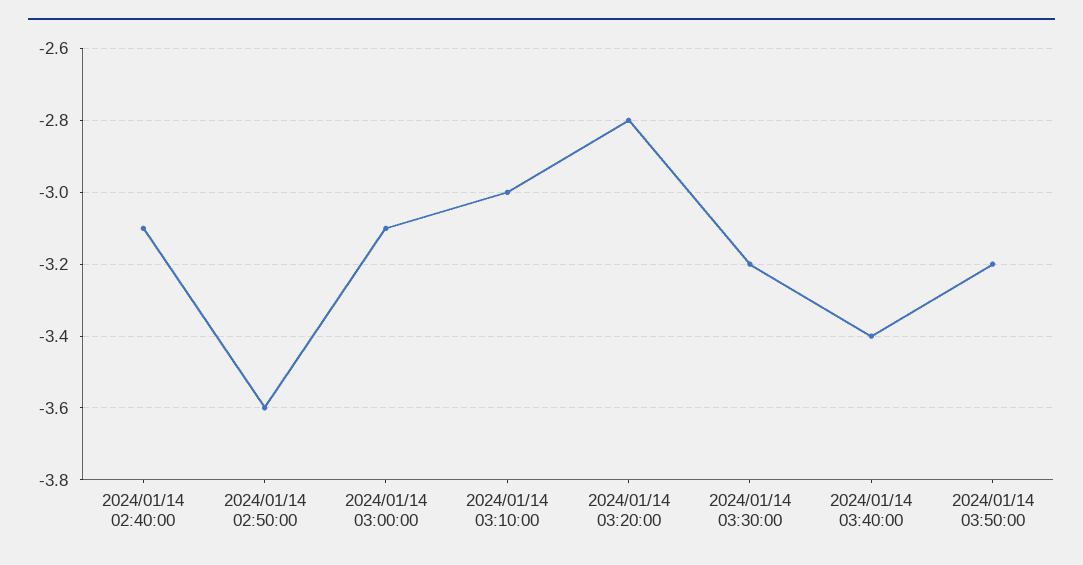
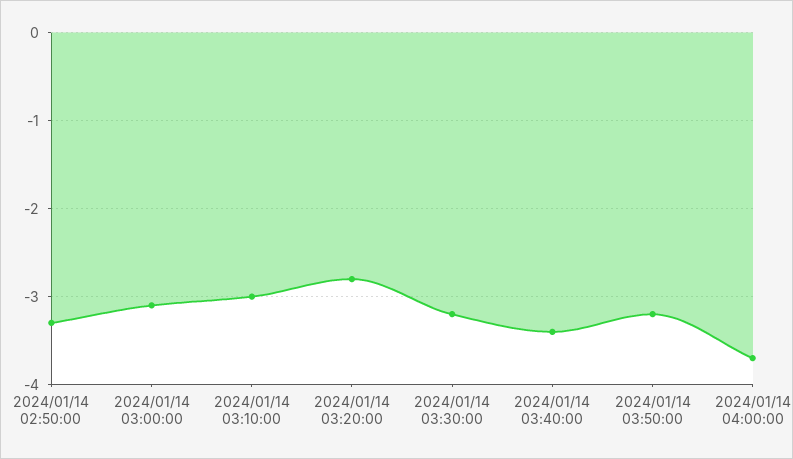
2024/01/14 02:40:00: -3.1 -> none
2024/01/14 02:50:00: -3.6 -> -3.3
2024/01/14 04:00:00: none -> -3.7

